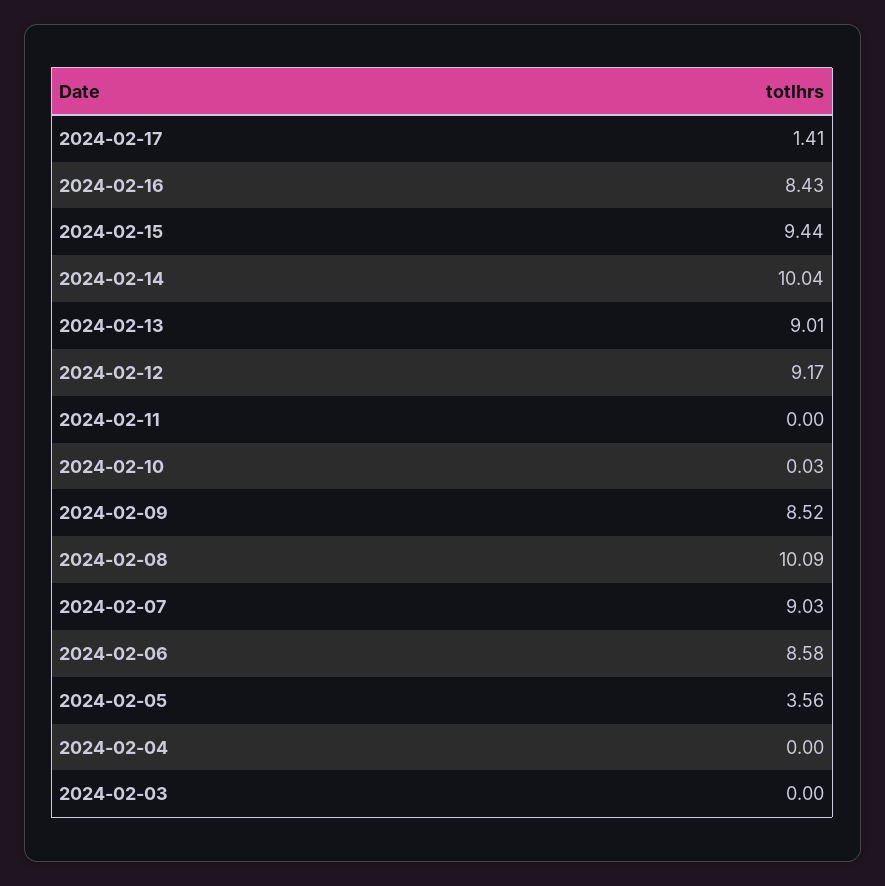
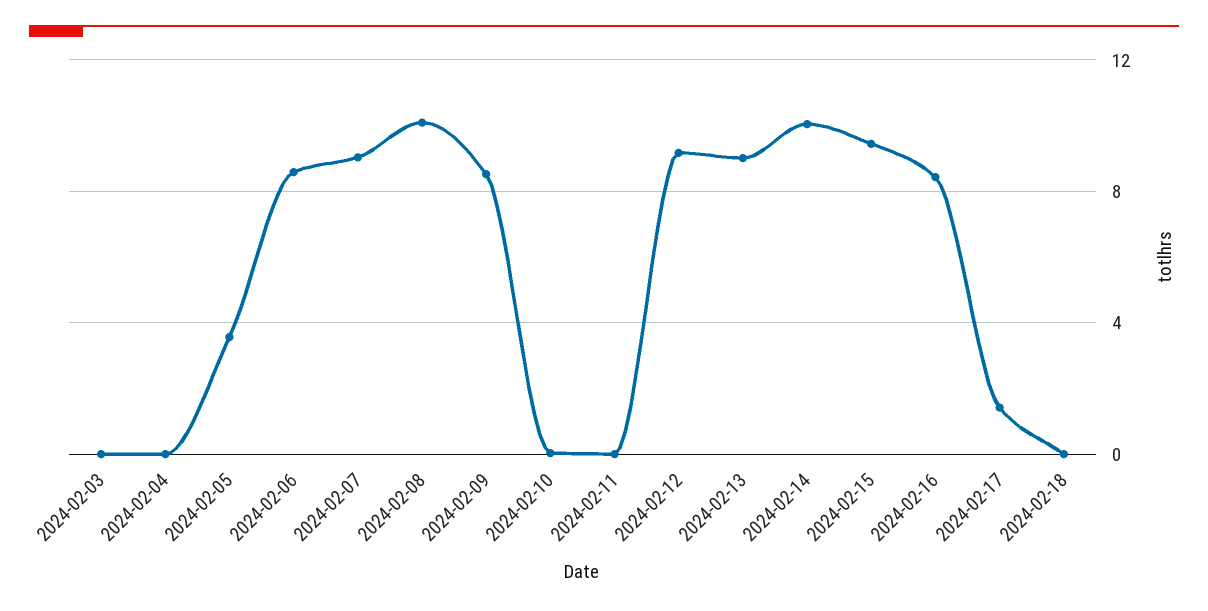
2024-02-18: none -> 0

